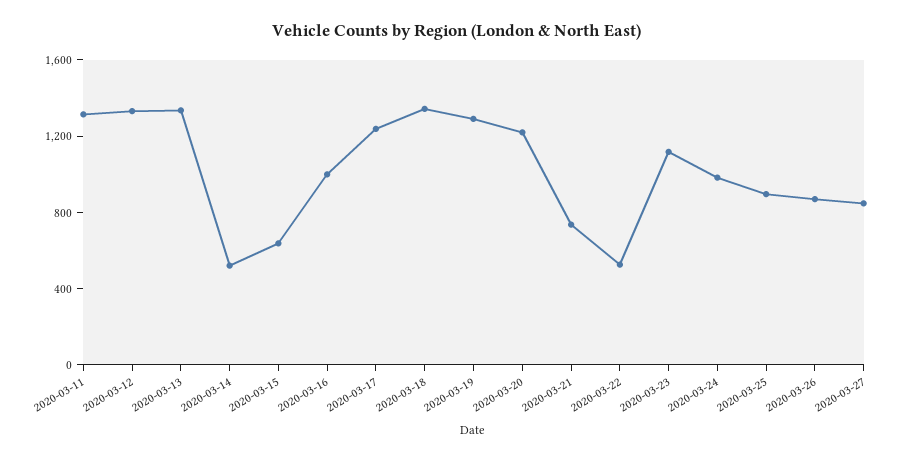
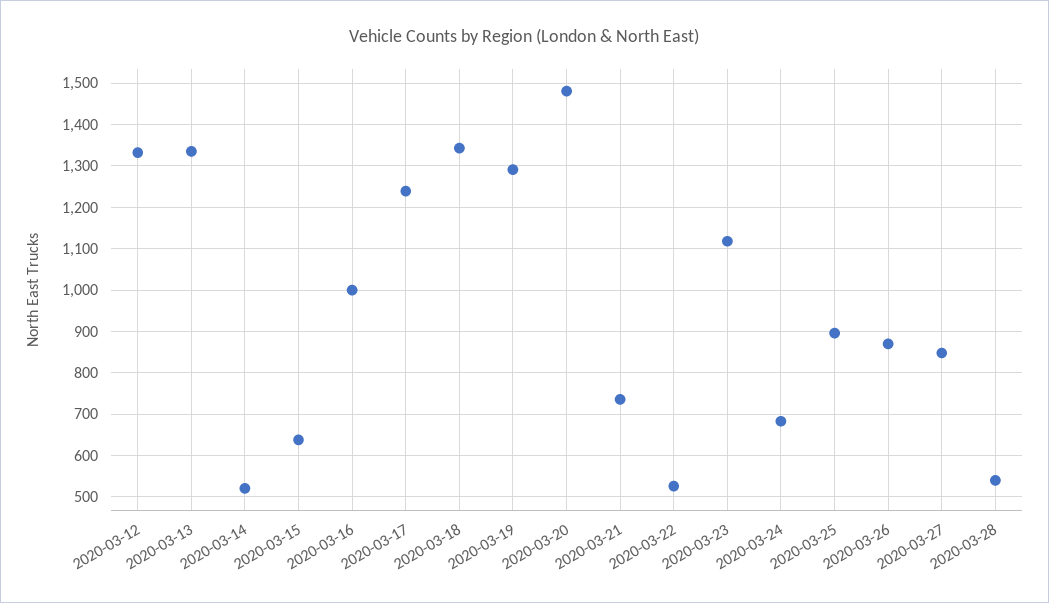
2020-03-11: 1300 -> none
2020-03-20: 1200 -> 1480
2020-03-24: 1000 -> 680
2020-03-28: none -> 540

